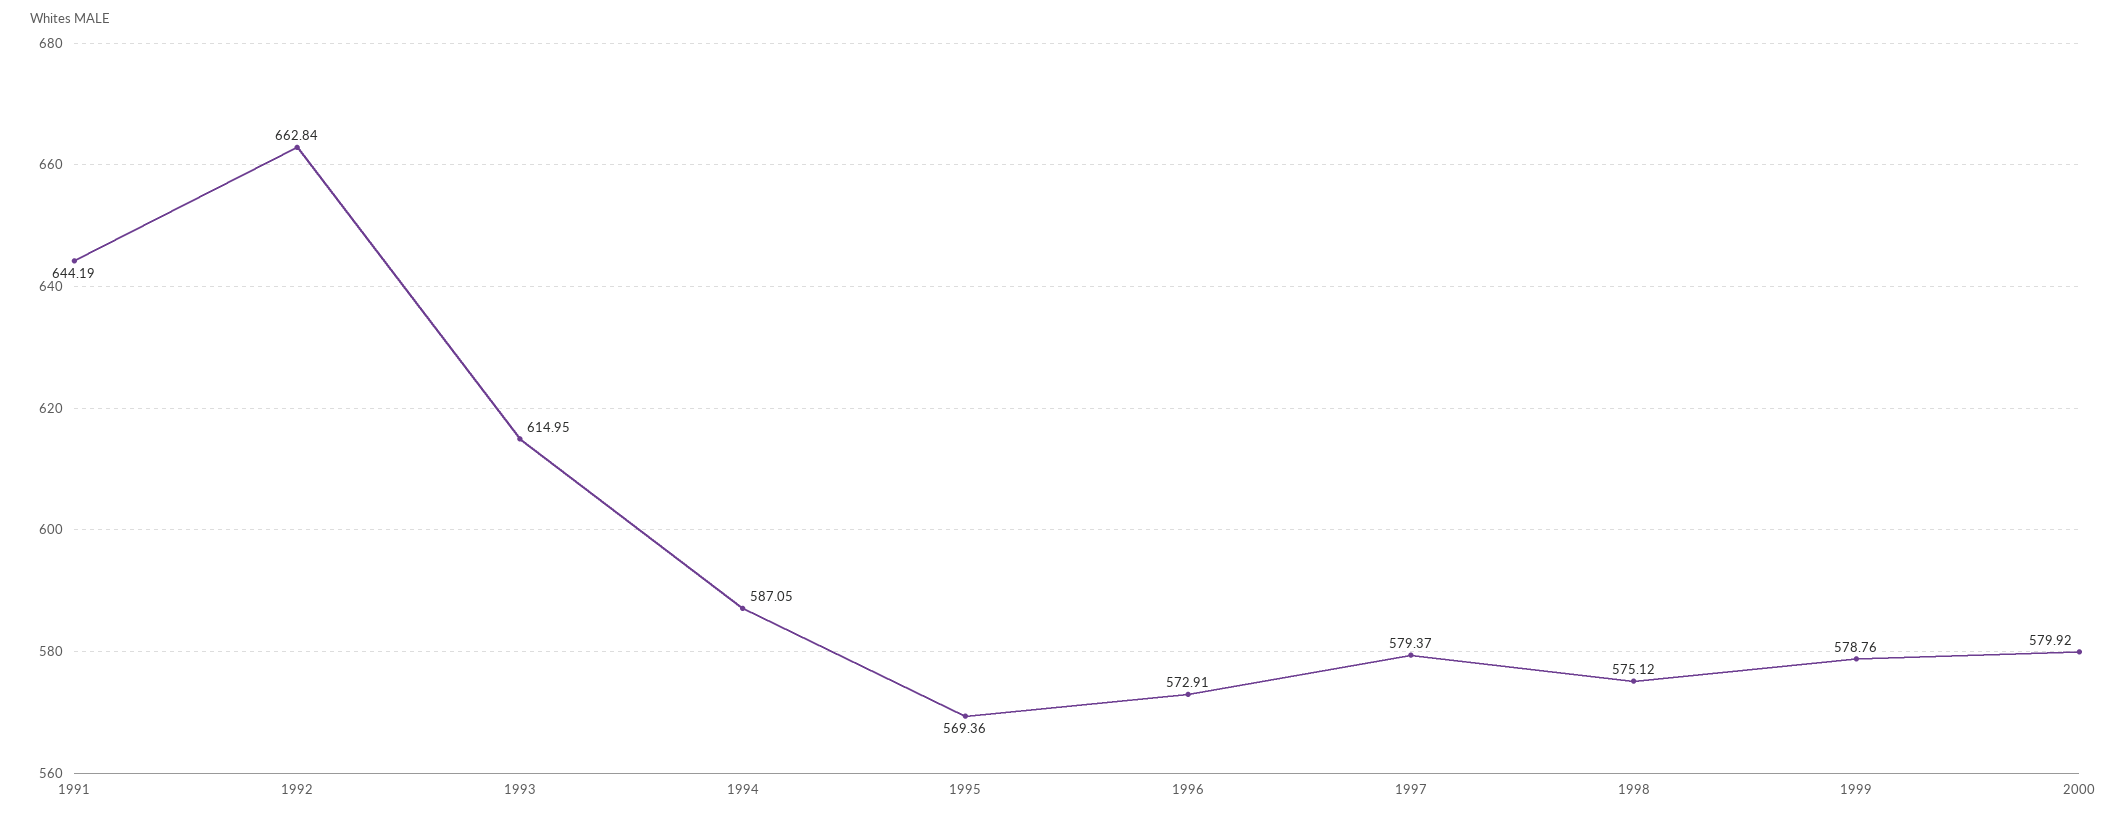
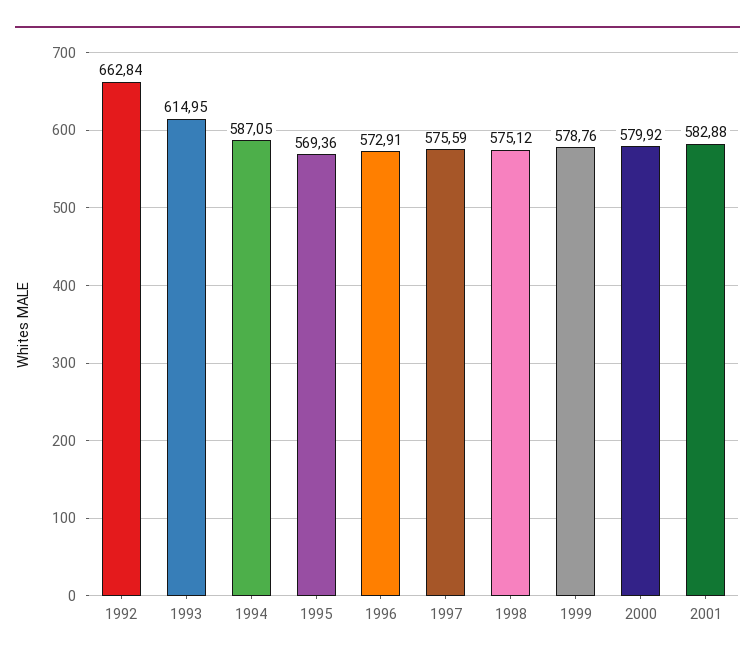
1991: 644.19 -> none
1997: 579.37 -> 575.59
2001: none -> 582.88

